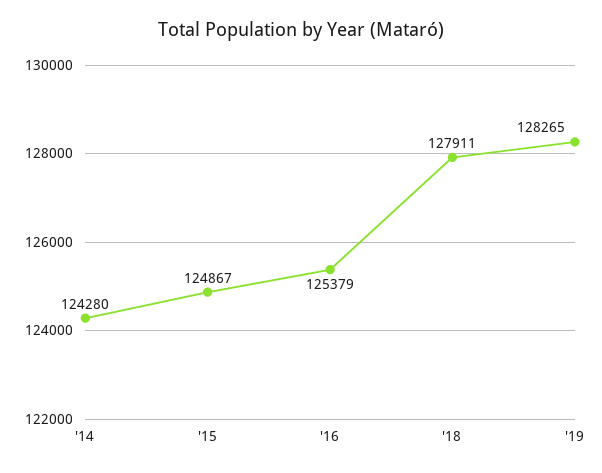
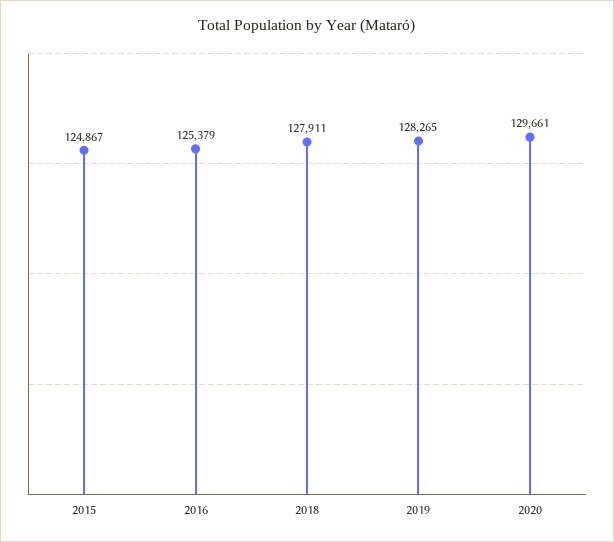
'14: 124280 -> none
2020: none -> 129661

